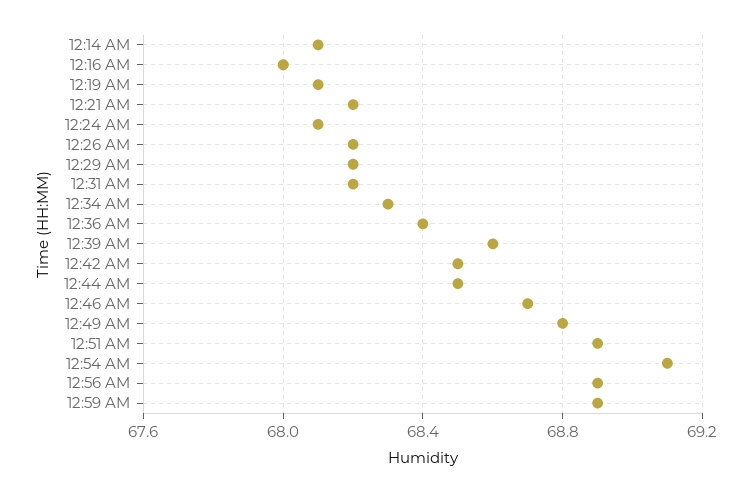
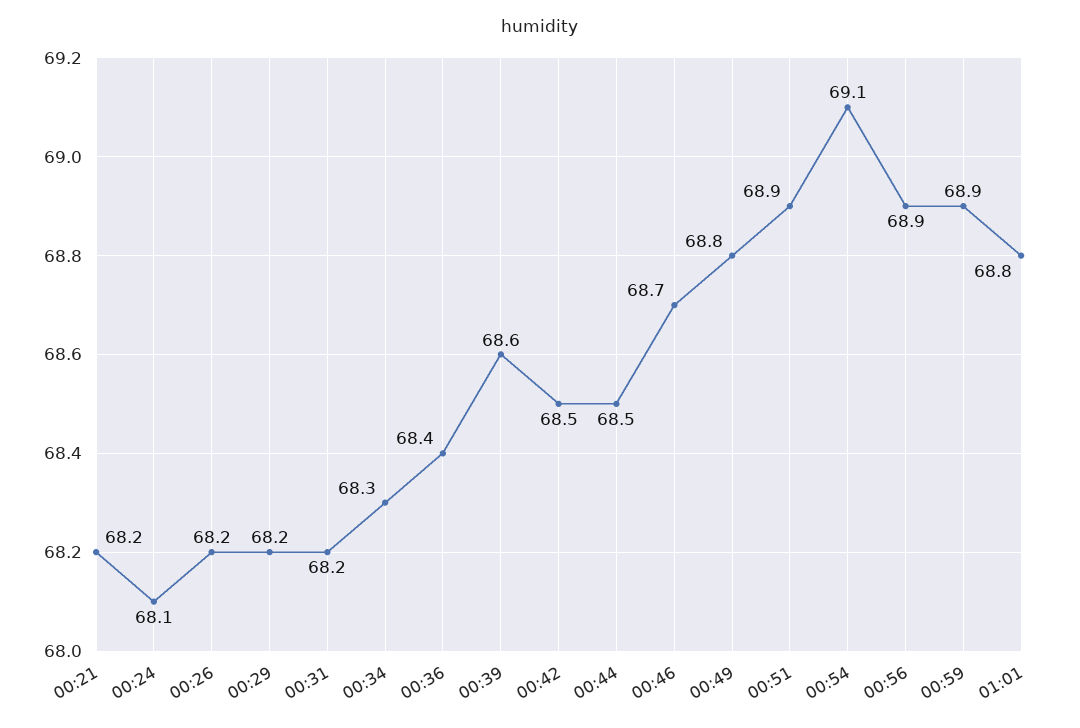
12:14 AM: 68.1 -> none
12:16 AM: 68 -> none
12:19 AM: 68.1 -> none
01:01: none -> 68.8

